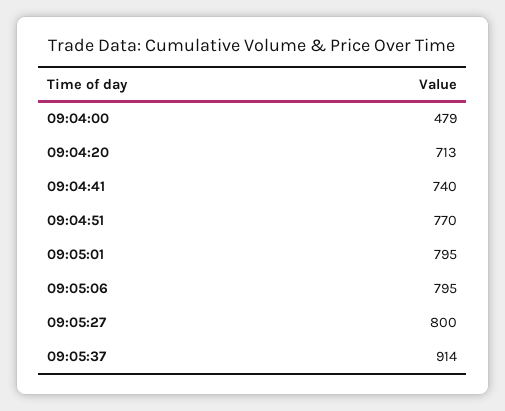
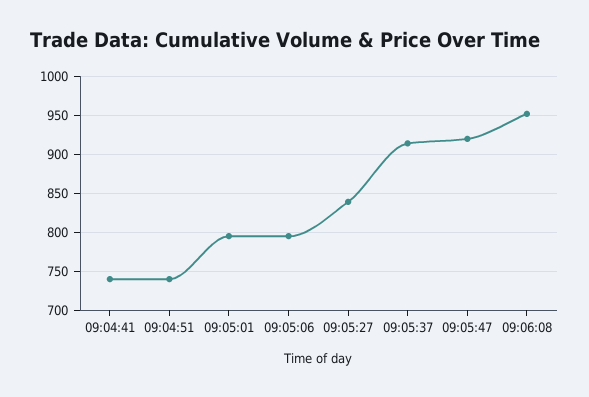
09:04:00: 479 -> none
09:04:20: 713 -> none
09:04:51: 770 -> 740
09:05:27: 800 -> 840
09:05:47: none -> 920
09:06:08: none -> 950

